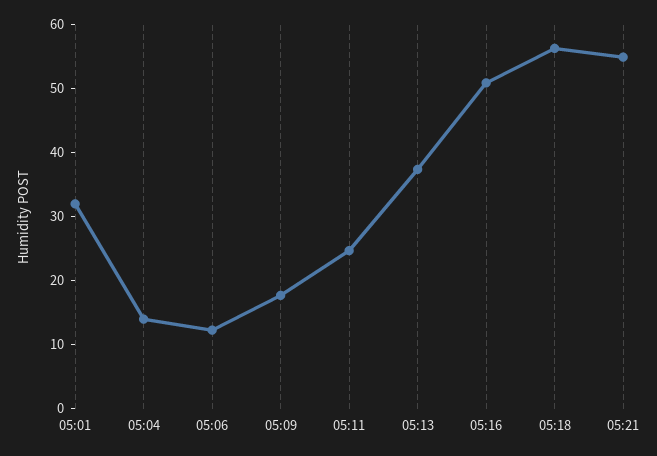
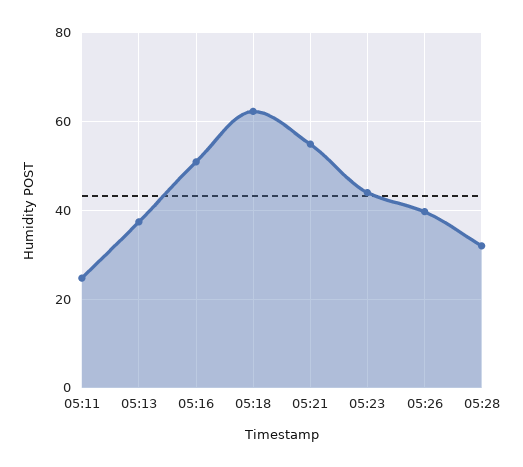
05:01: 32 -> none
05:04: 14 -> none
05:06: 12 -> none
05:09: 18 -> none
05:18: 56 -> 62
05:23: none -> 44
05:26: none -> 40
05:28: none -> 32

